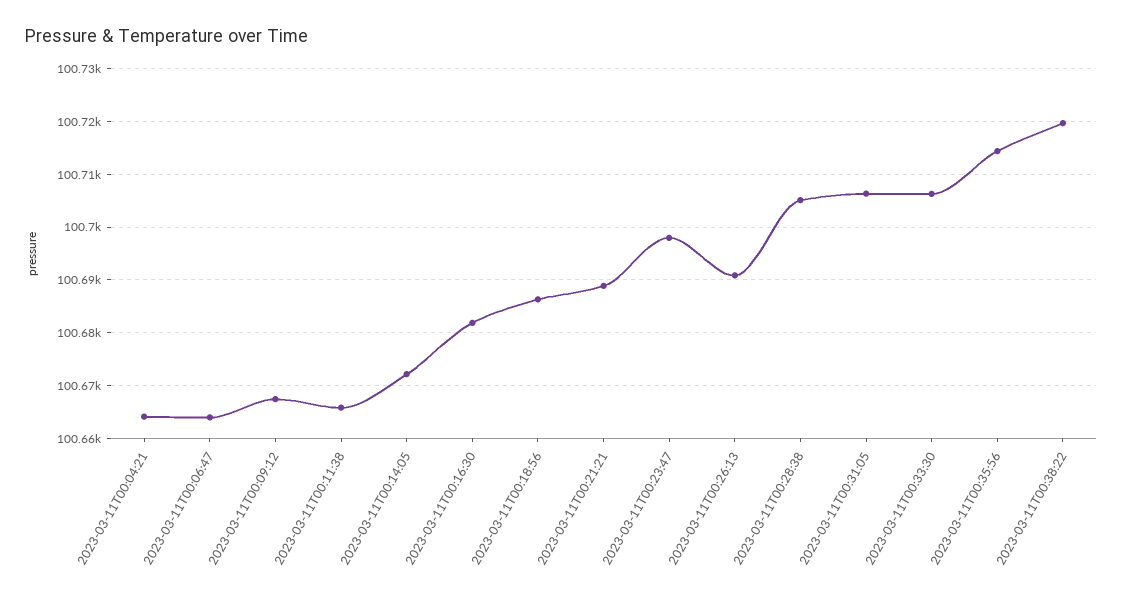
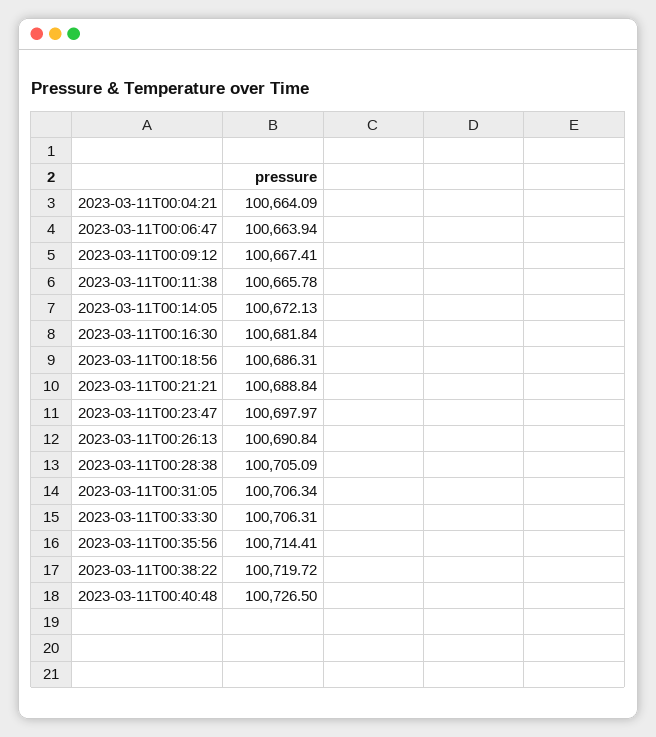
2023-03-11T00:40:48: none -> 100726.5

